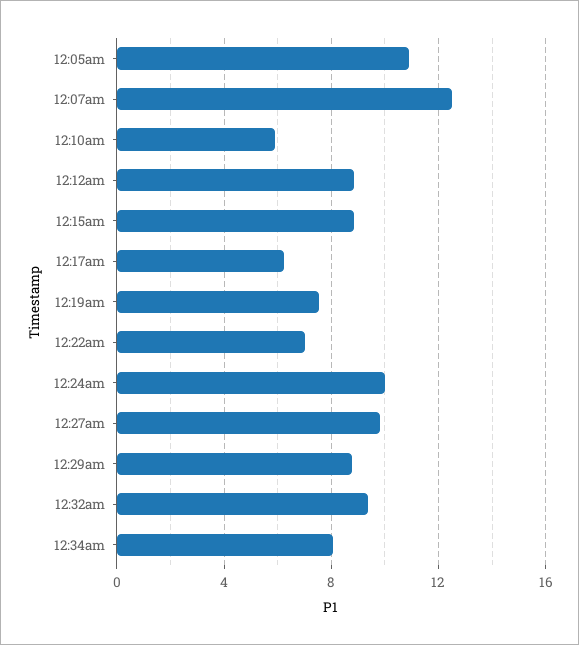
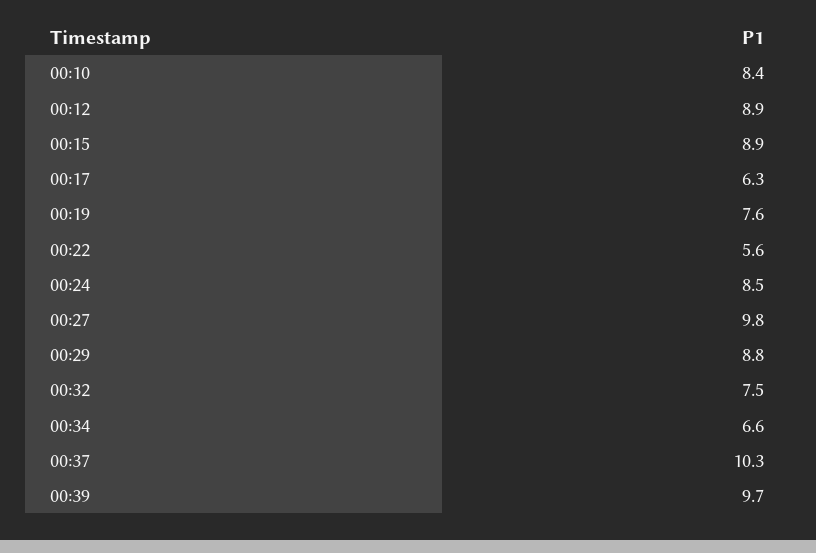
12:05am: 11 -> none
12:07am: 12.5 -> none
12:10am: 6 -> 8.4
12:22am: 7 -> 5.6
12:24am: 10 -> 8.5
12:32am: 9.5 -> 7.5
12:34am: 8 -> 6.6
00:37: none -> 10.3
00:39: none -> 9.7

